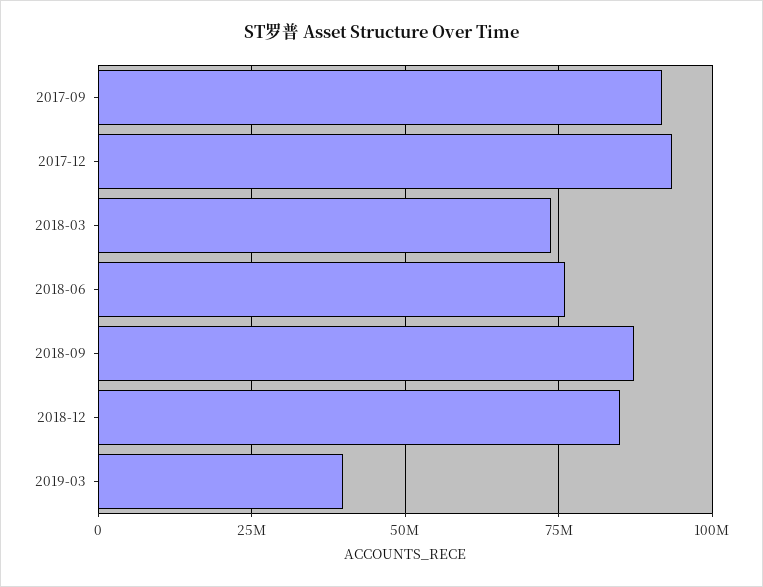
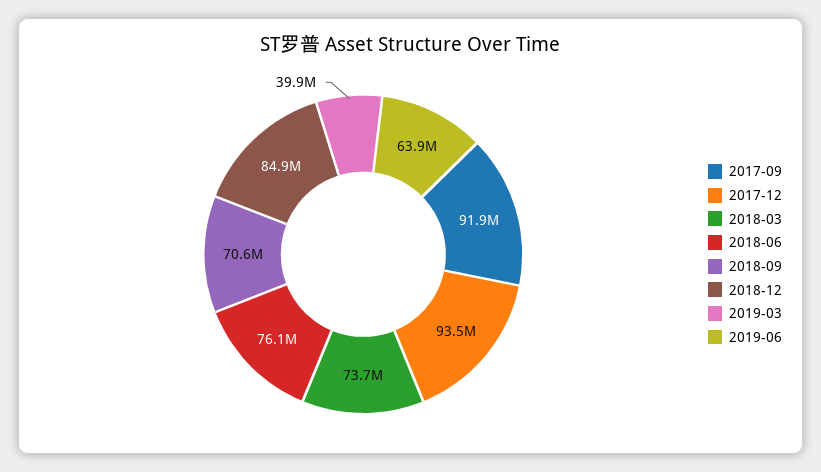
2018-09: 87500000 -> 70600000
2019-06: none -> 63900000

